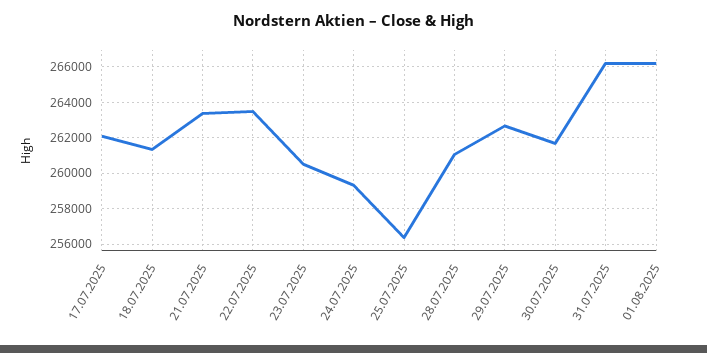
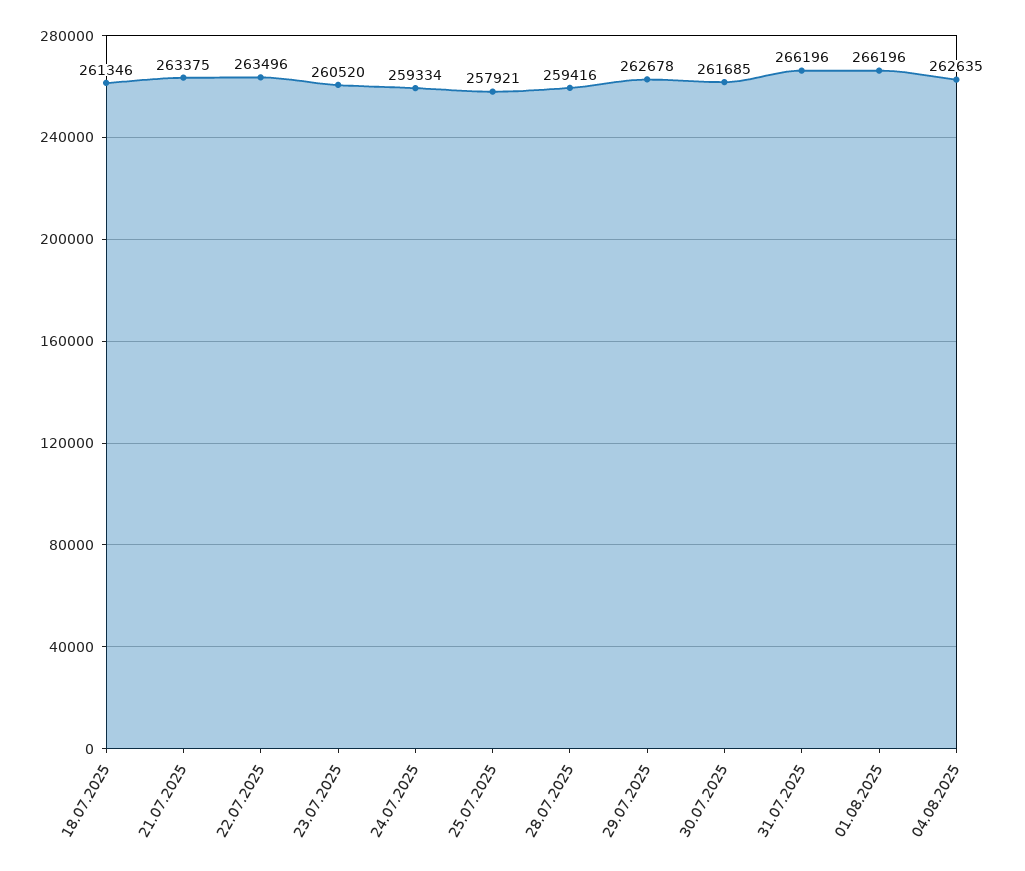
17.07.2025: 262000 -> none
25.07.2025: 256500 -> 257921
28.07.2025: 261000 -> 259416
04.08.2025: none -> 262635

